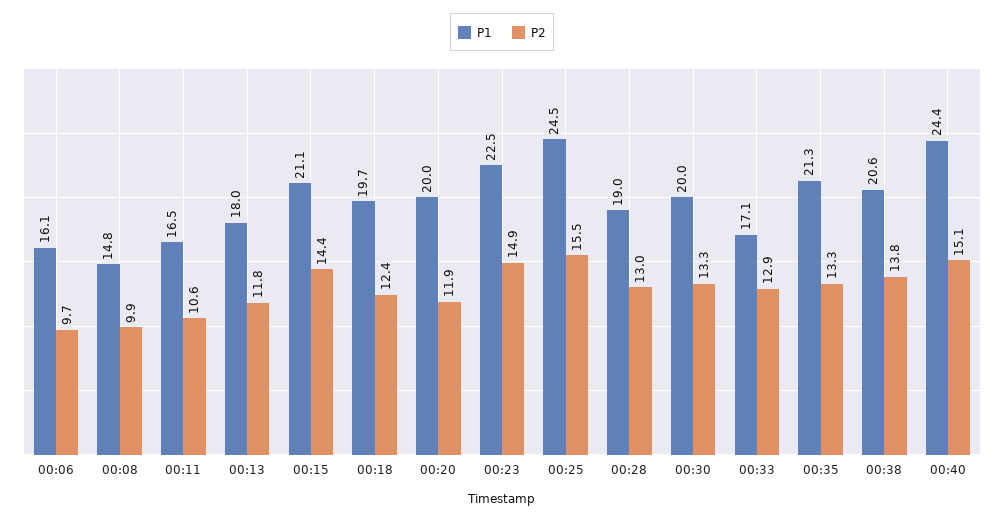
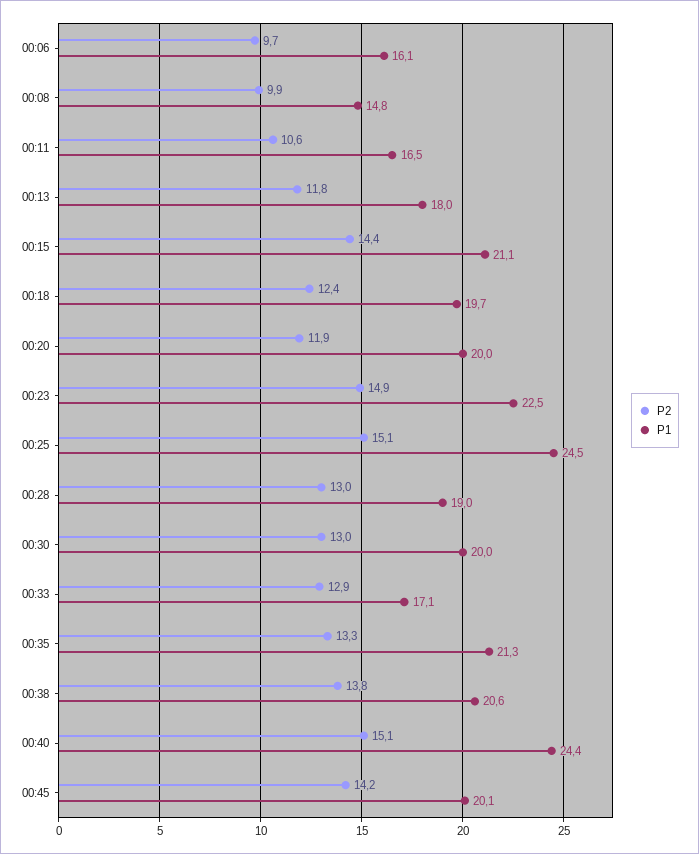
P2, 00:25: 15.5 -> 15.1
P2, 00:30: 13.3 -> 13
P2, 00:45: none -> 14.2
P1, 00:45: none -> 20.1

